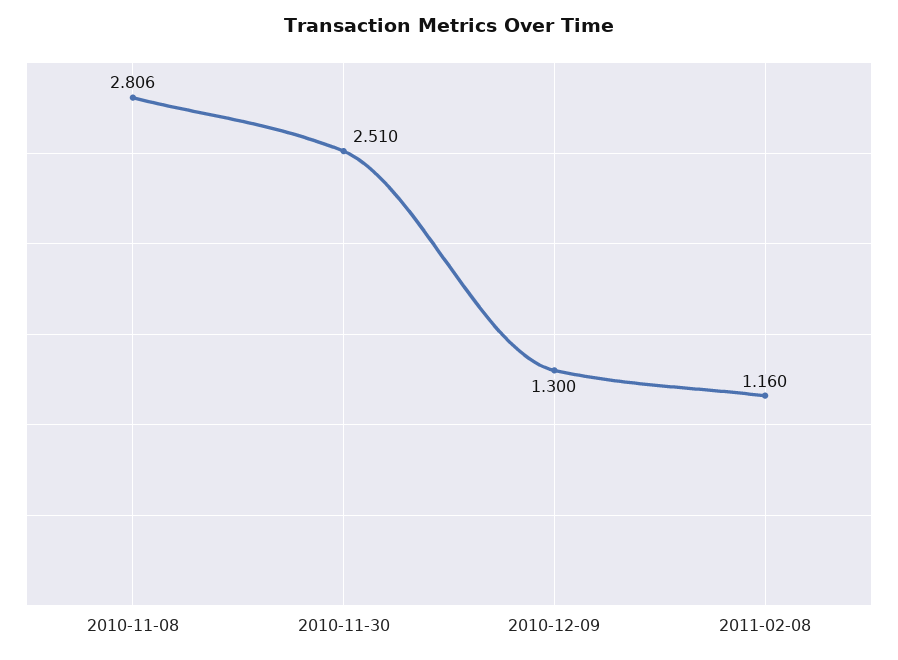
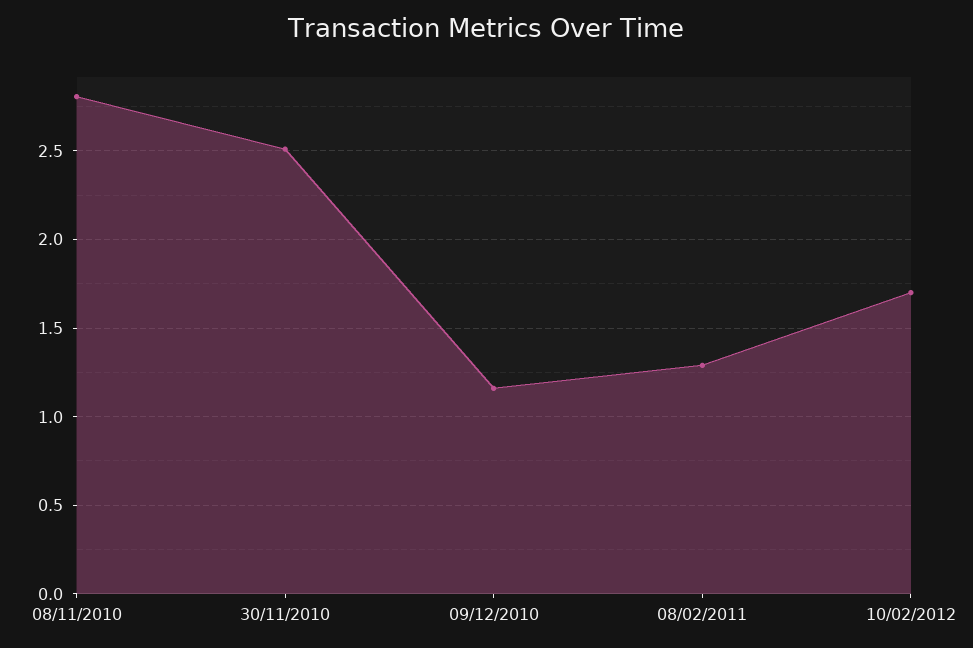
2010-12-09: 1.3 -> 1.15
2011-02-08: 1.16 -> 1.3
10/02/2012: none -> 1.7

